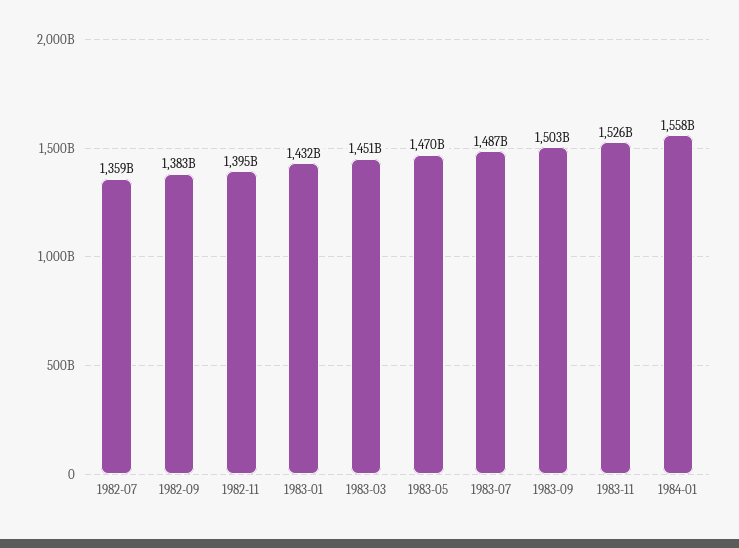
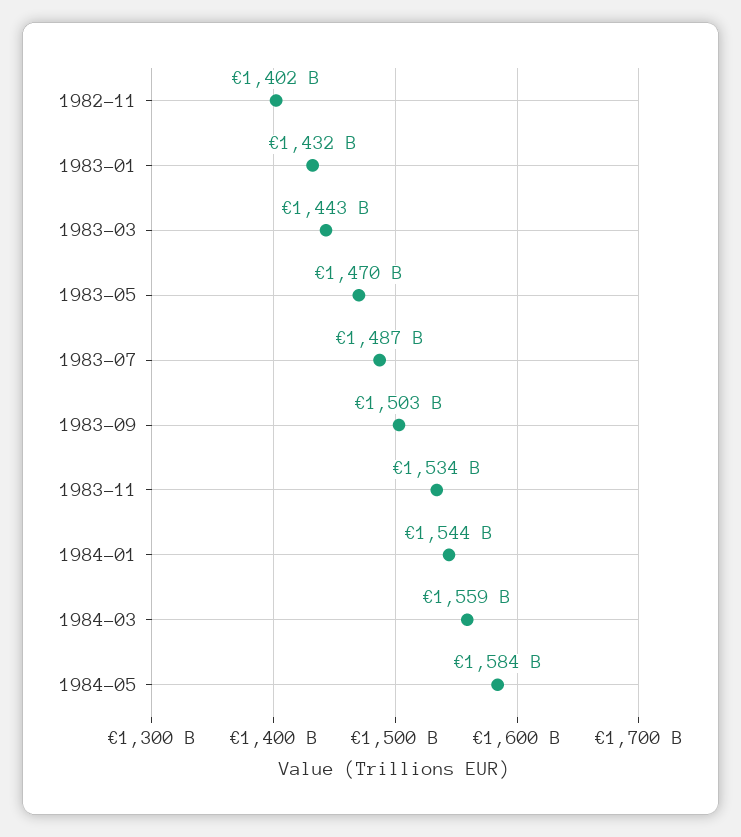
1982-07: 1359000000000 -> none
1982-09: 1383000000000 -> none
1982-11: 1395000000000 -> 1402000000000
1983-03: 1451000000000 -> 1443000000000
1983-11: 1526000000000 -> 1534000000000
1984-01: 1558000000000 -> 1544000000000
1984-03: none -> 1559000000000
1984-05: none -> 1584000000000

